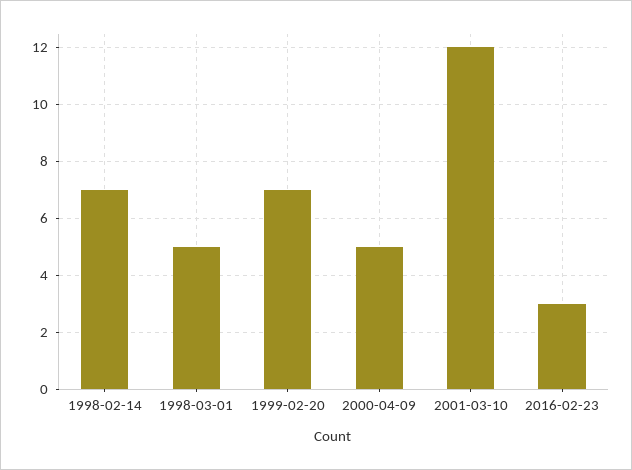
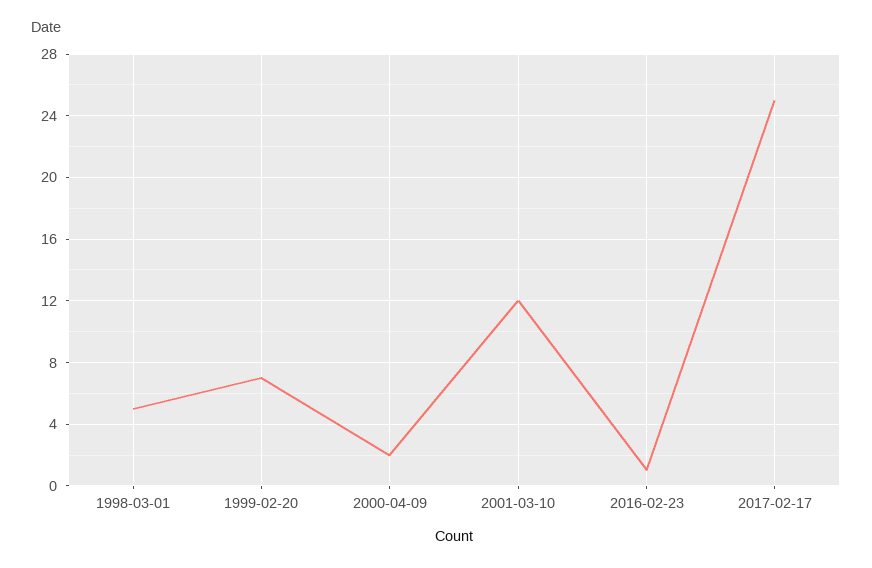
1998-02-14: 7 -> none
2000-04-09: 5 -> 2
2016-02-23: 3 -> 1
2017-02-17: none -> 25

